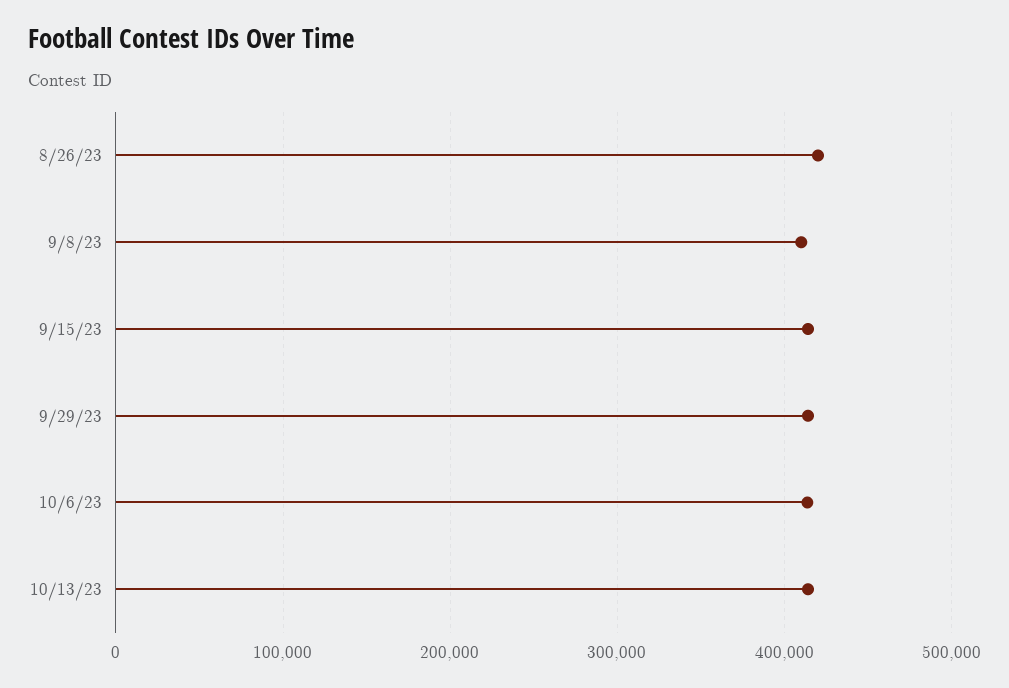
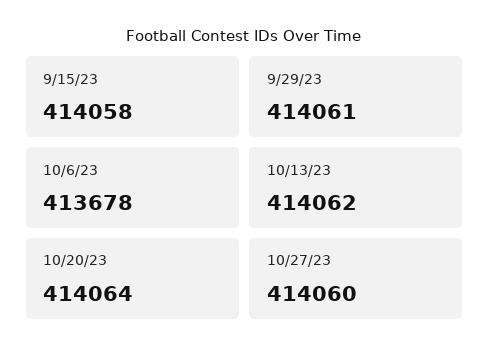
8/26/23: 420000 -> none
9/8/23: 410000 -> none
10/20/23: none -> 414064
10/27/23: none -> 414060

